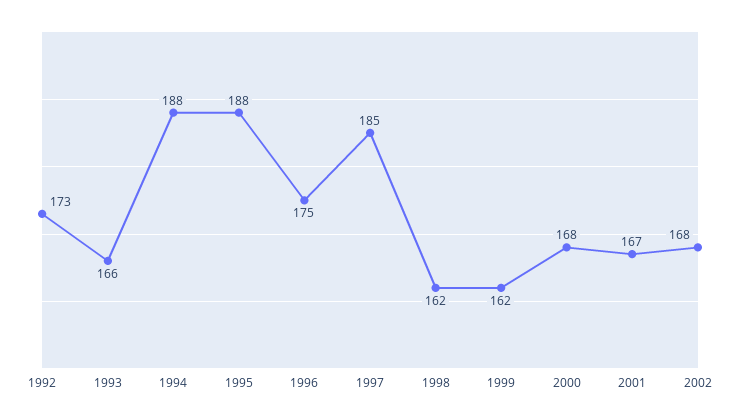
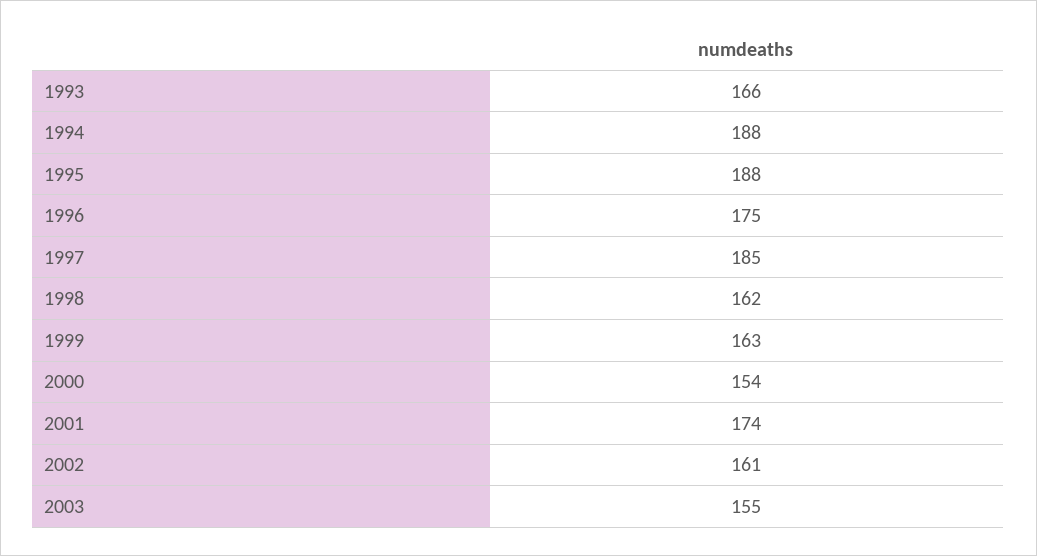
1992: 173 -> none
1999: 162 -> 163
2000: 168 -> 154
2001: 167 -> 174
2002: 168 -> 161
2003: none -> 155

